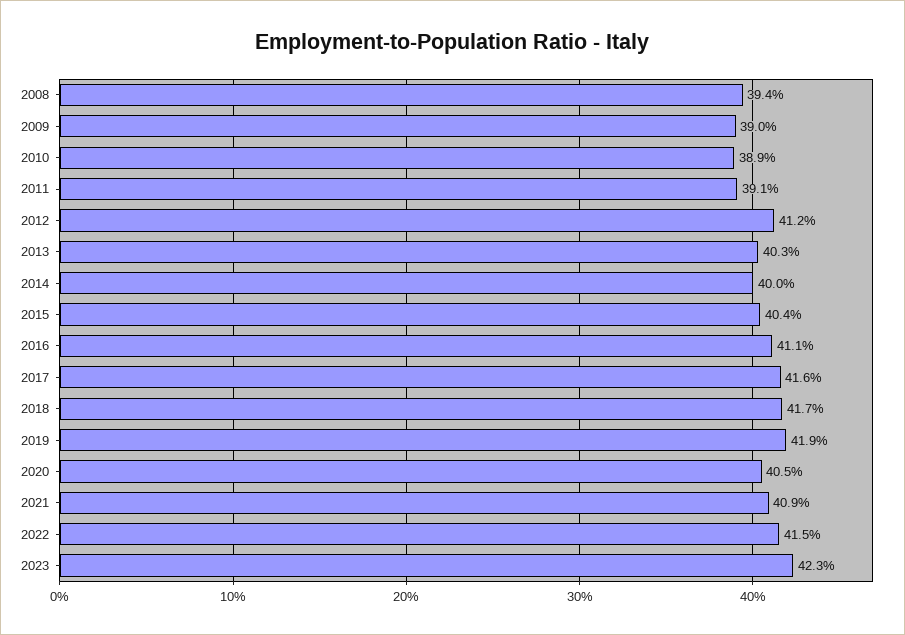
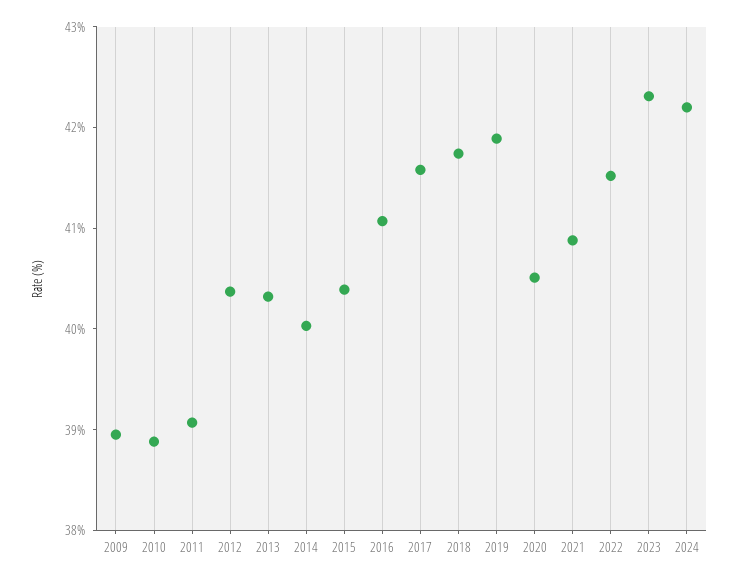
2008: 39.4 -> none
2012: 41.2 -> 40.4
2024: none -> 42.2

